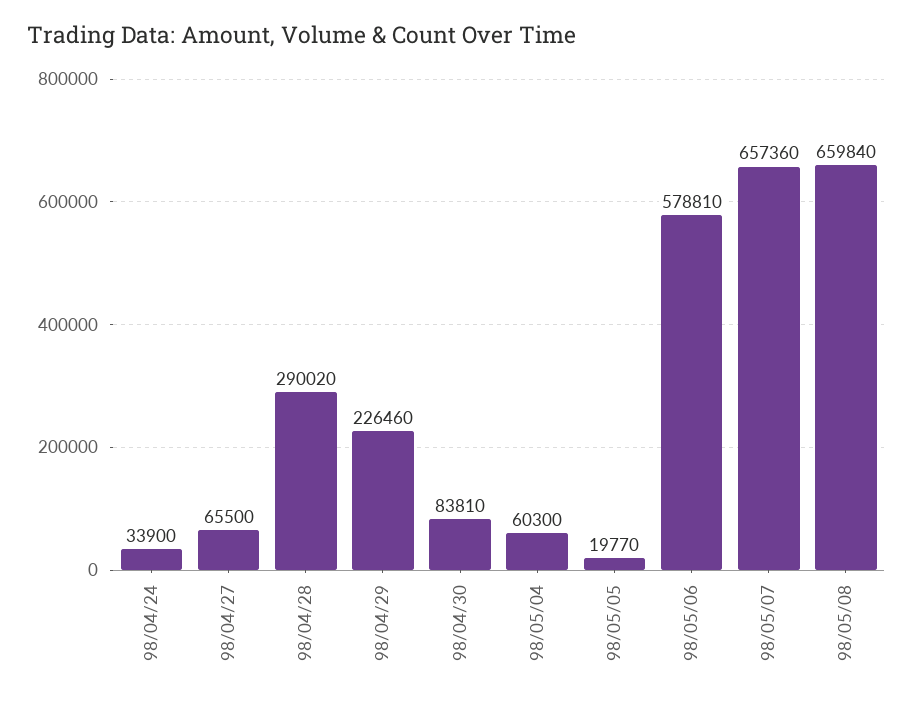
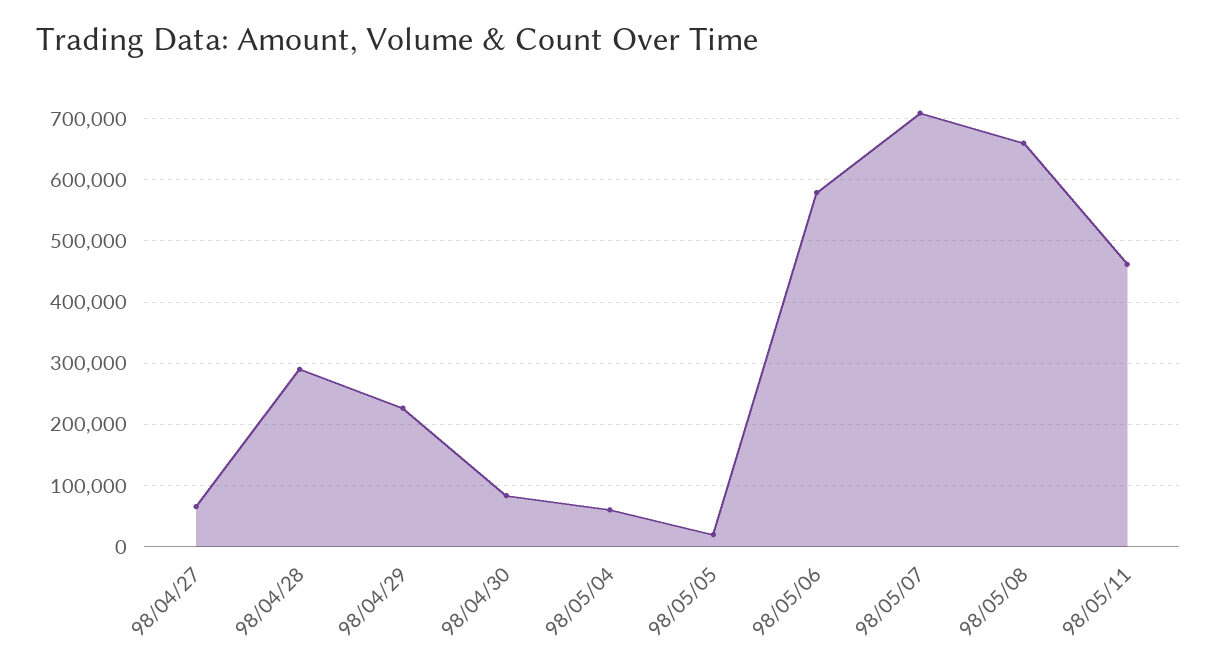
98/04/24: 33900 -> none
98/05/07: 657360 -> 710000
98/05/11: none -> 460000

